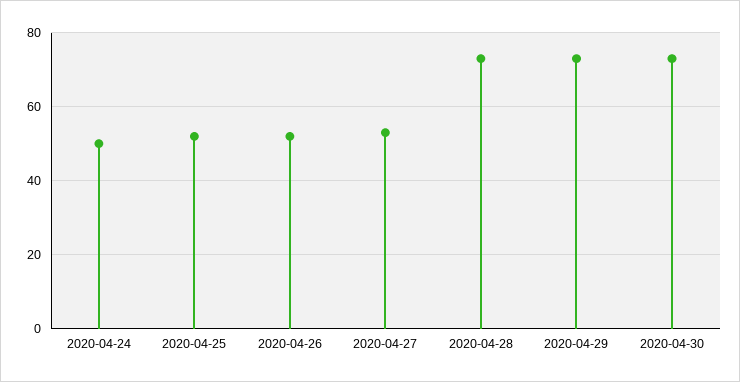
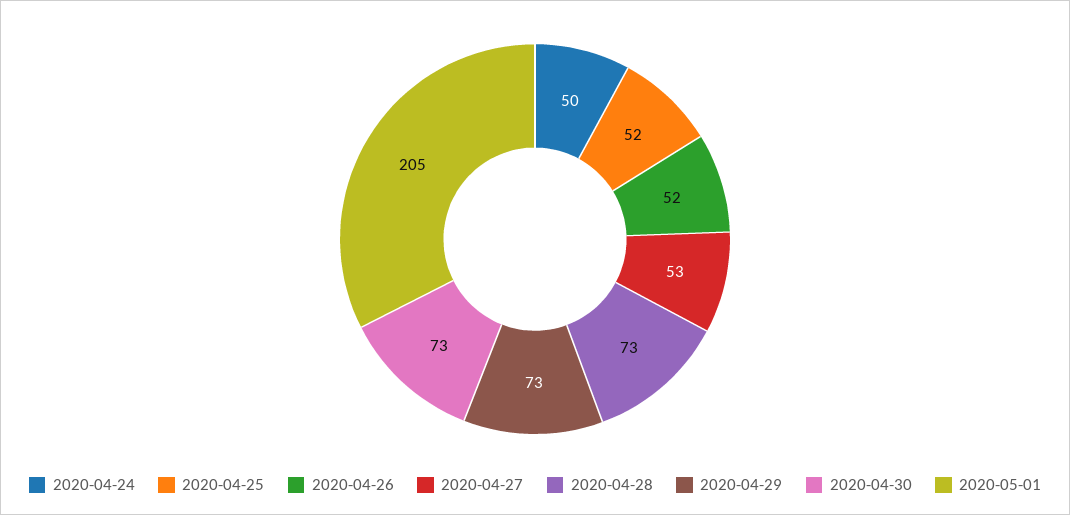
2020-05-01: none -> 205

